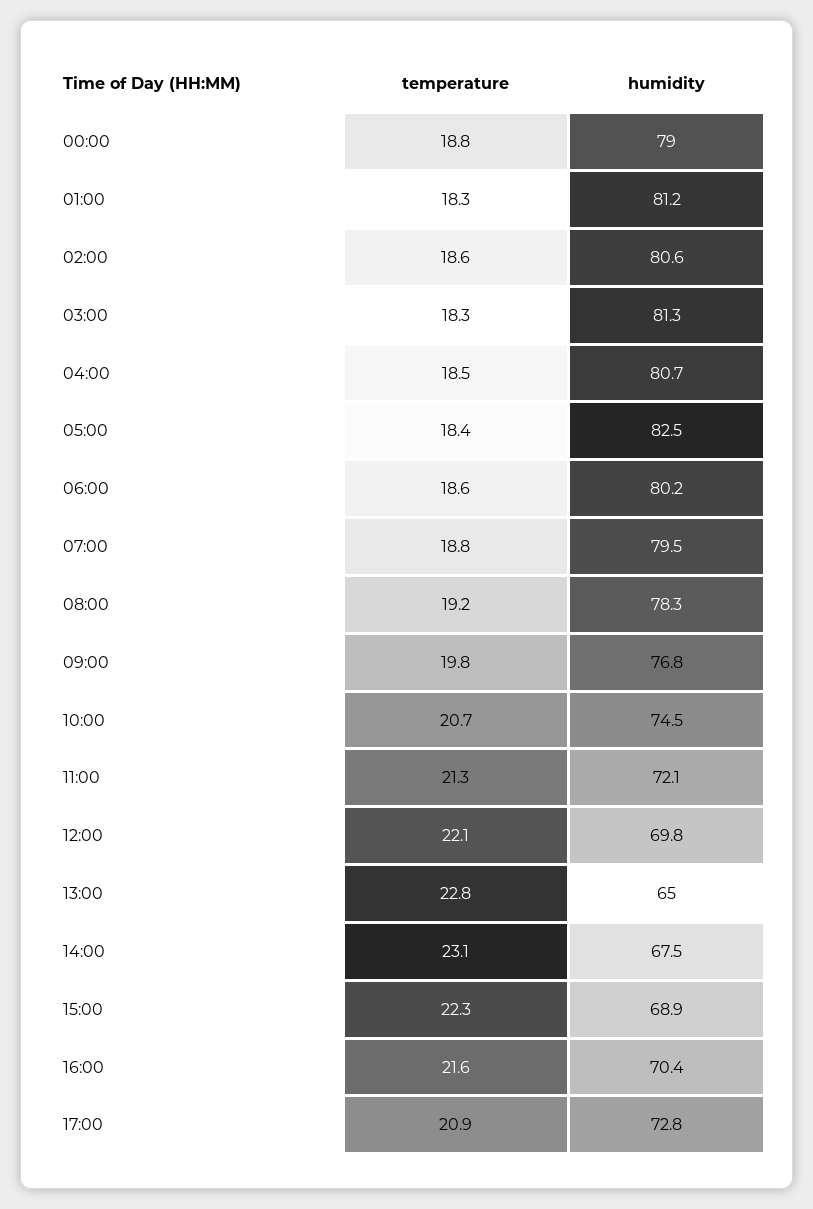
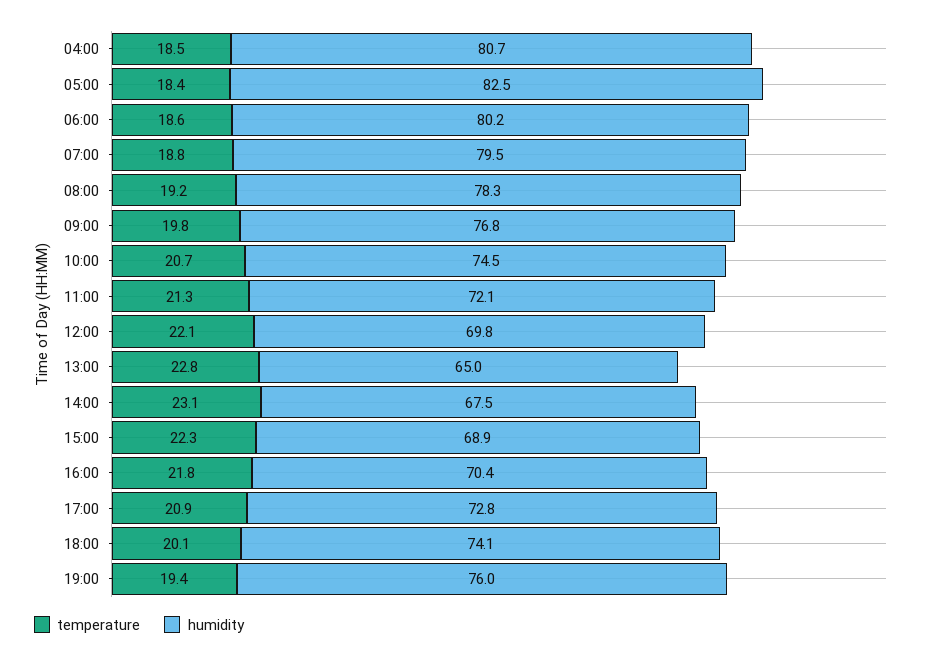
temperature, 00:00: 18.8 -> none
humidity, 00:00: 79 -> none
temperature, 01:00: 18.3 -> none
humidity, 01:00: 81.2 -> none
temperature, 02:00: 18.6 -> none
humidity, 02:00: 80.6 -> none
temperature, 03:00: 18.3 -> none
humidity, 03:00: 81.3 -> none
temperature, 16:00: 21.6 -> 21.8
temperature, 18:00: none -> 20.1
humidity, 18:00: none -> 74.1
temperature, 19:00: none -> 19.4
humidity, 19:00: none -> 76

